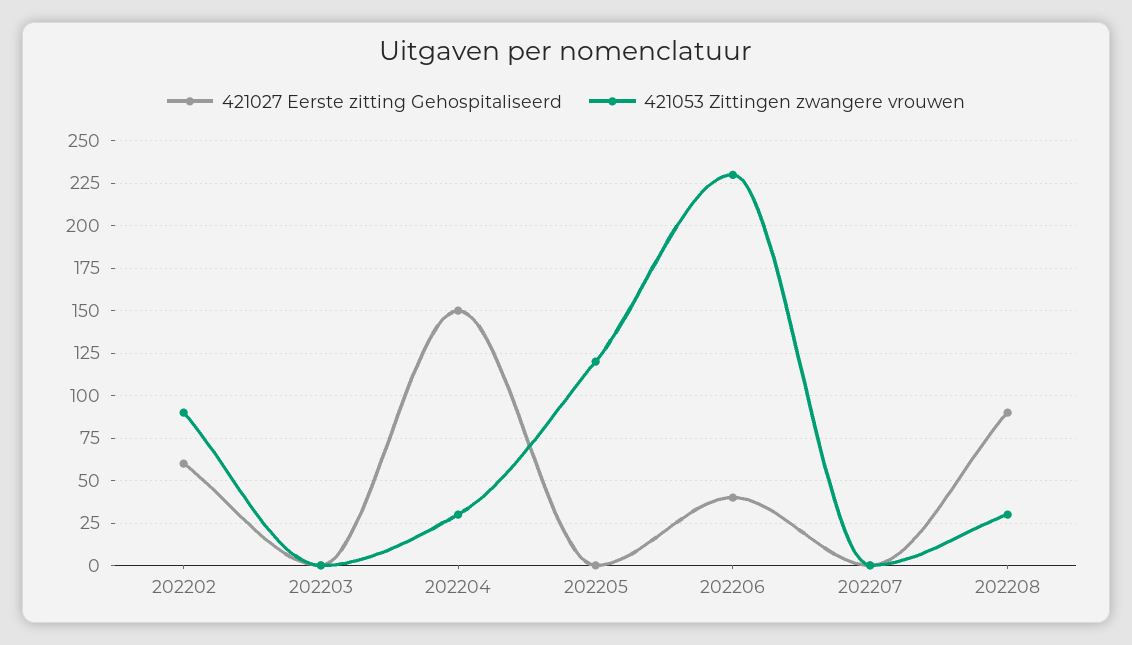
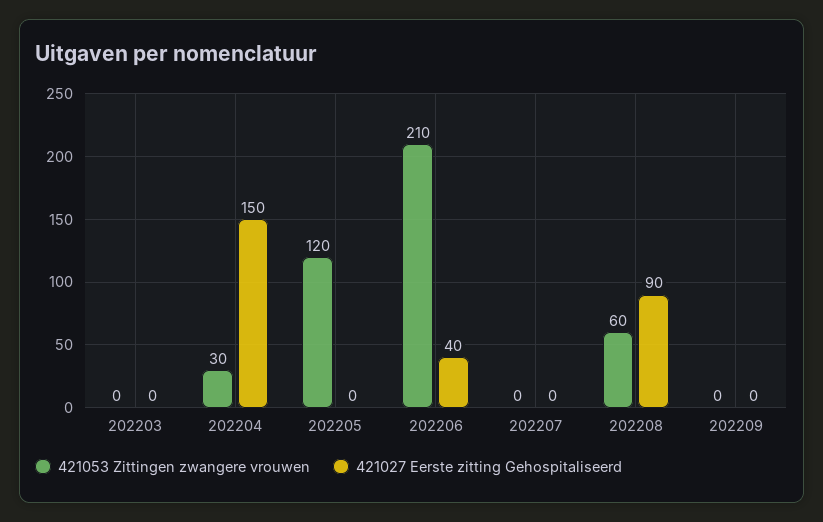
421027 Eerste zitting Gehospitaliseerd, 202202: 60 -> none
421053 Zittingen zwangere vrouwen, 202202: 90 -> none
421053 Zittingen zwangere vrouwen, 202206: 230 -> 210
421053 Zittingen zwangere vrouwen, 202208: 30 -> 60
421053 Zittingen zwangere vrouwen, 202209: none -> 0
421027 Eerste zitting Gehospitaliseerd, 202209: none -> 0

